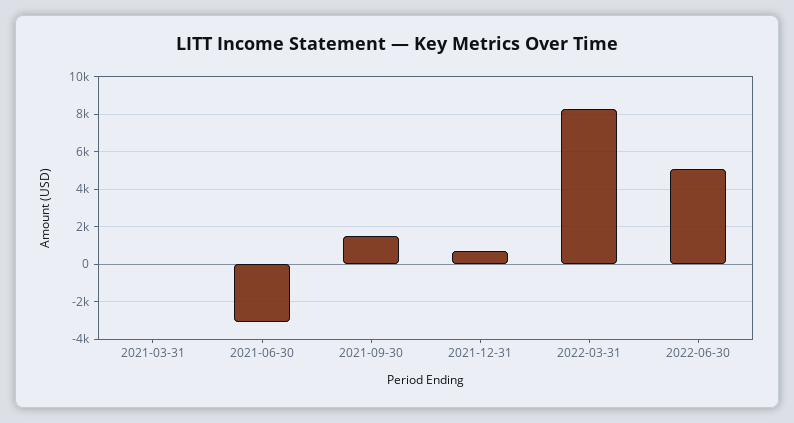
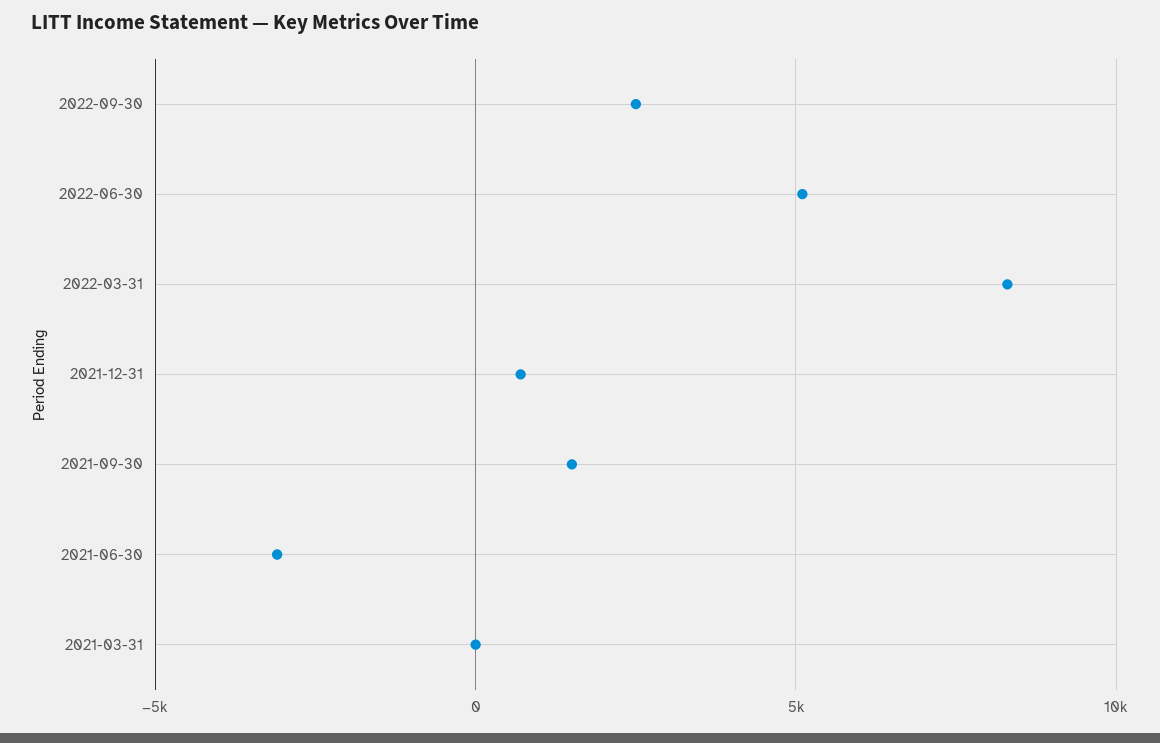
2022-09-30: none -> 2500

